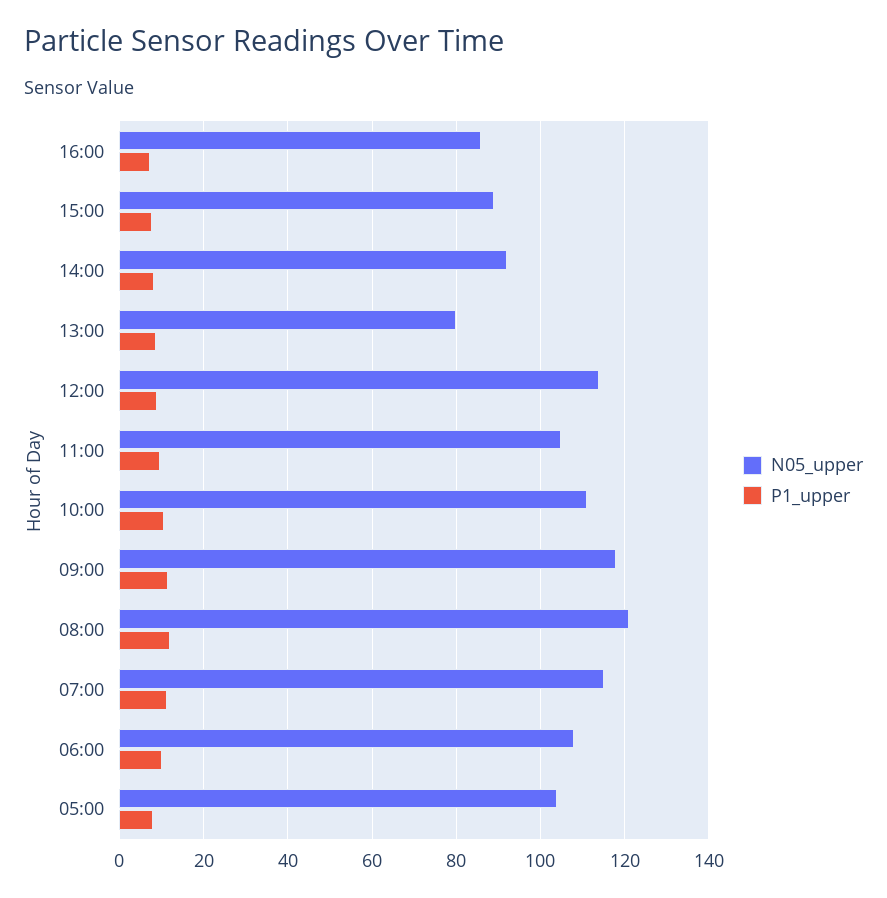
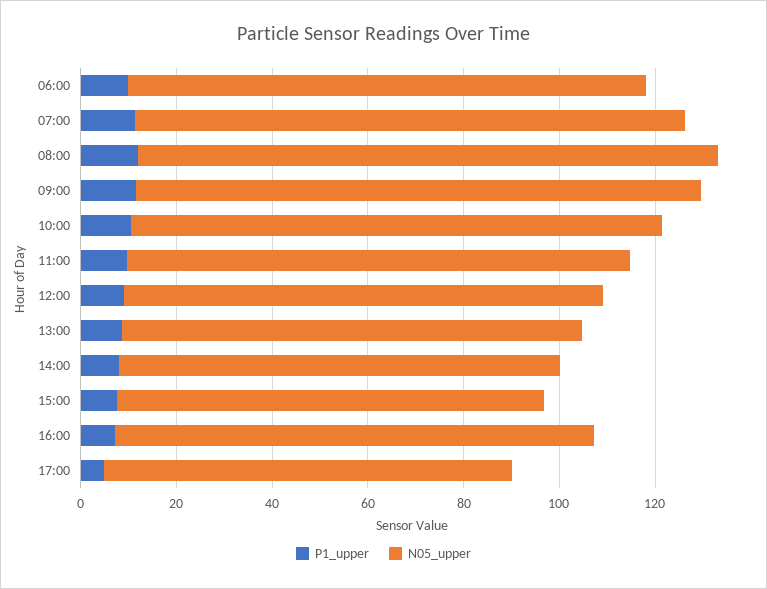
N05_upper, 16:00: 86 -> 100
N05_upper, 13:00: 80 -> 95
N05_upper, 12:00: 114 -> 100
N05_upper, 05:00: 104 -> none
P1_upper, 05:00: 8 -> none
P1_upper, 17:00: none -> 5
N05_upper, 17:00: none -> 85

